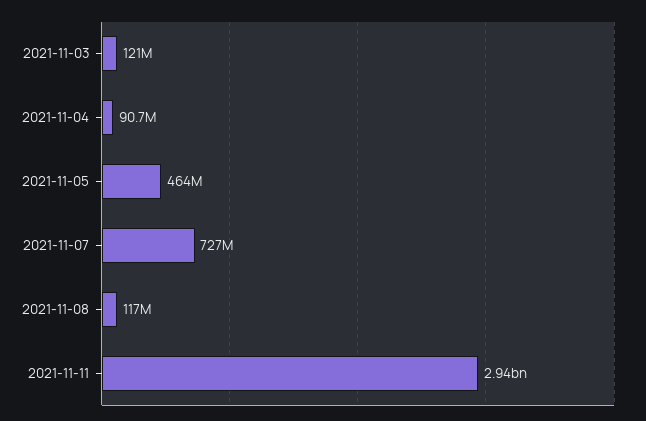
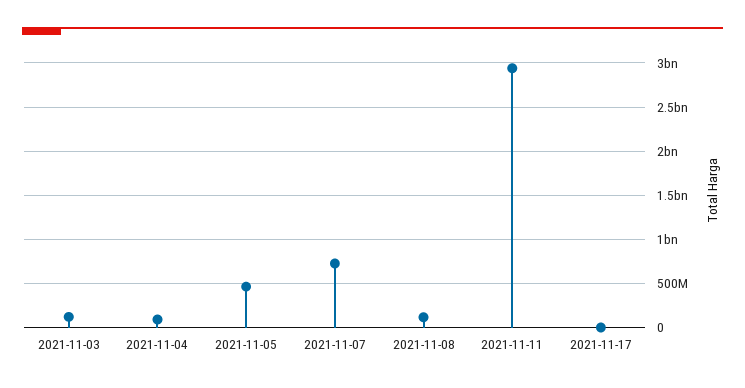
2021-11-17: none -> 0

